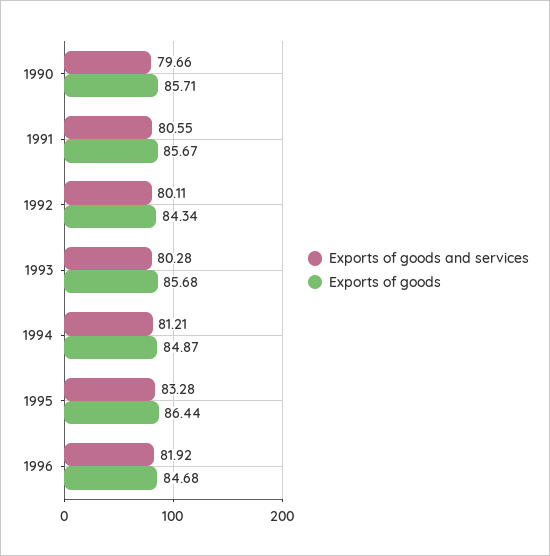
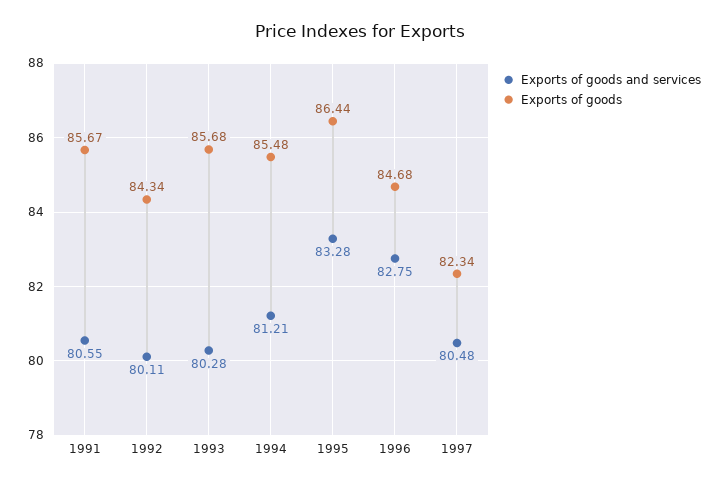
Exports of goods and services, 1990: 79.66 -> none
Exports of goods, 1990: 85.71 -> none
Exports of goods, 1994: 84.87 -> 85.48
Exports of goods and services, 1996: 81.92 -> 82.75
Exports of goods and services, 1997: none -> 80.48
Exports of goods, 1997: none -> 82.34

